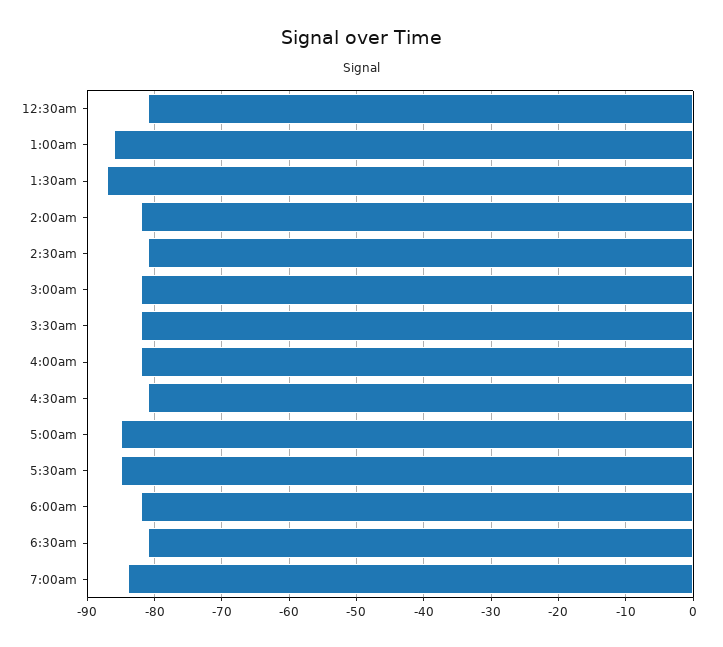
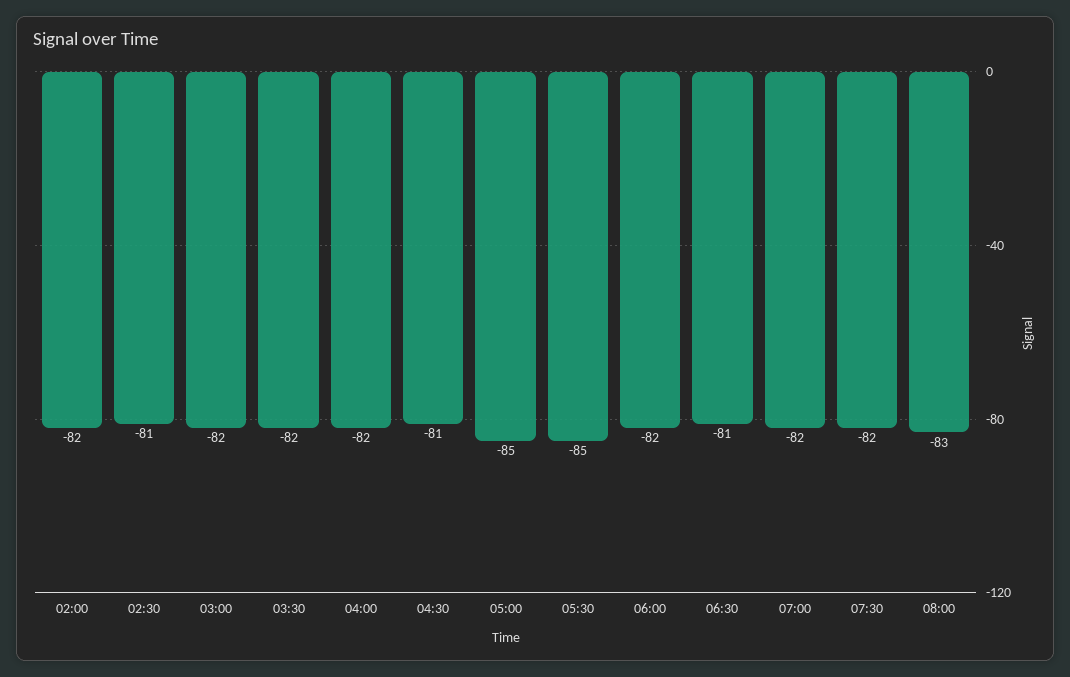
12:30am: -81 -> none
1:00am: -86 -> none
1:30am: -87 -> none
7:00am: -84 -> -82
07:30: none -> -82
08:00: none -> -83

